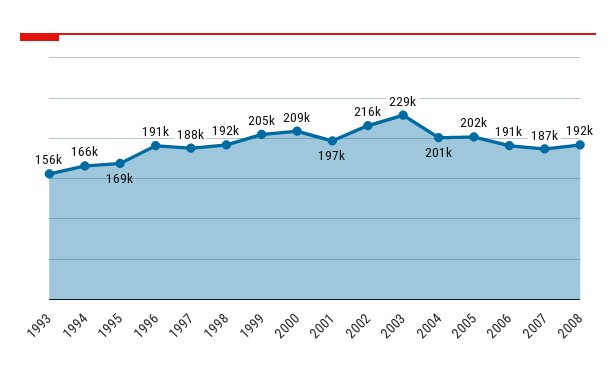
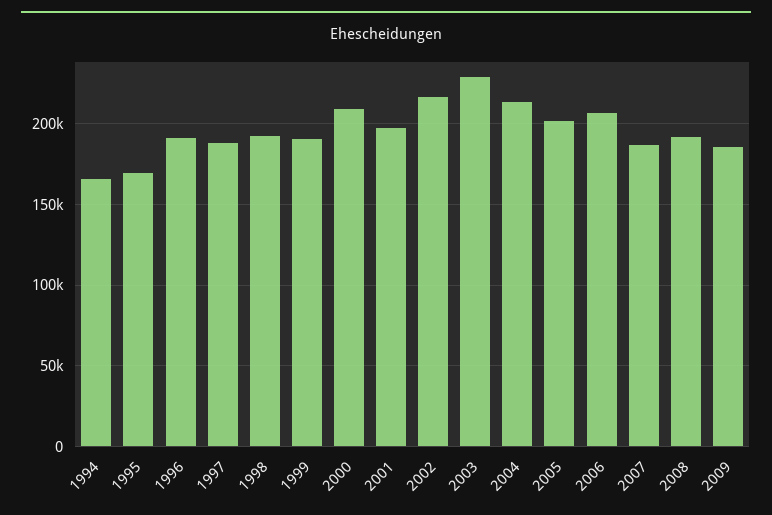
1993: 156000 -> none
1999: 205000 -> 190000
2004: 201000 -> 215000
2006: 191000 -> 205000
2009: none -> 185000

